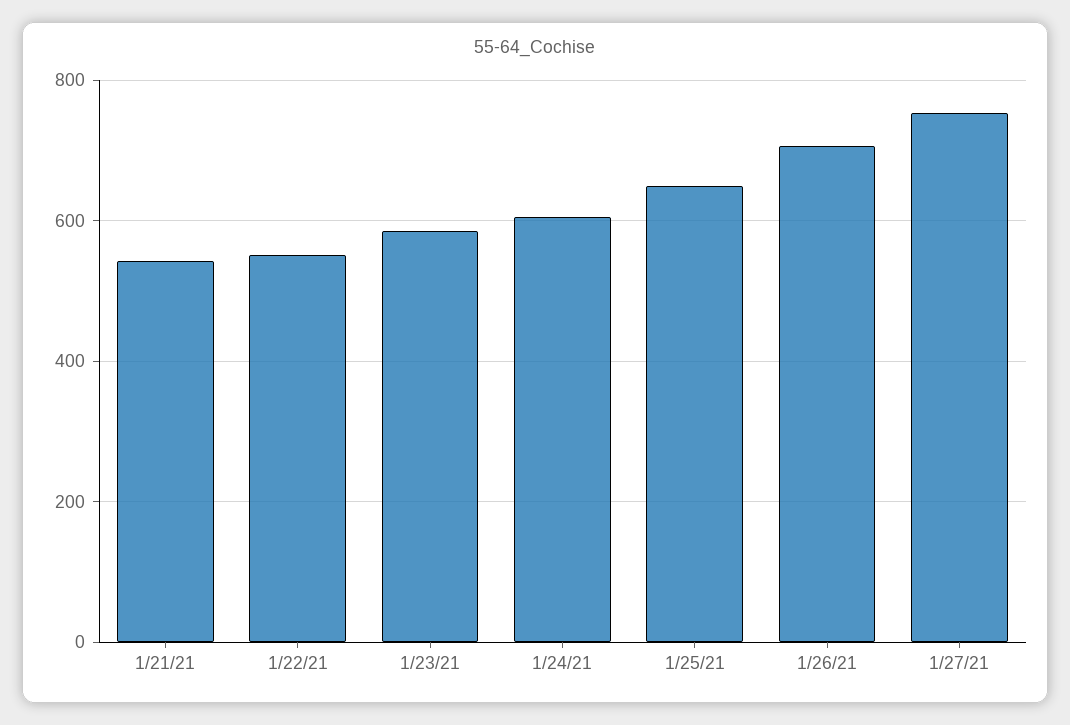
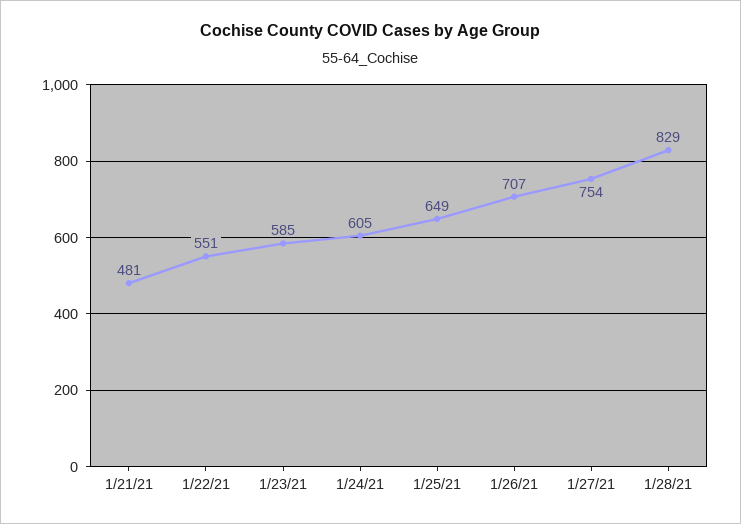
1/21/21: 540 -> 481
1/28/21: none -> 829

